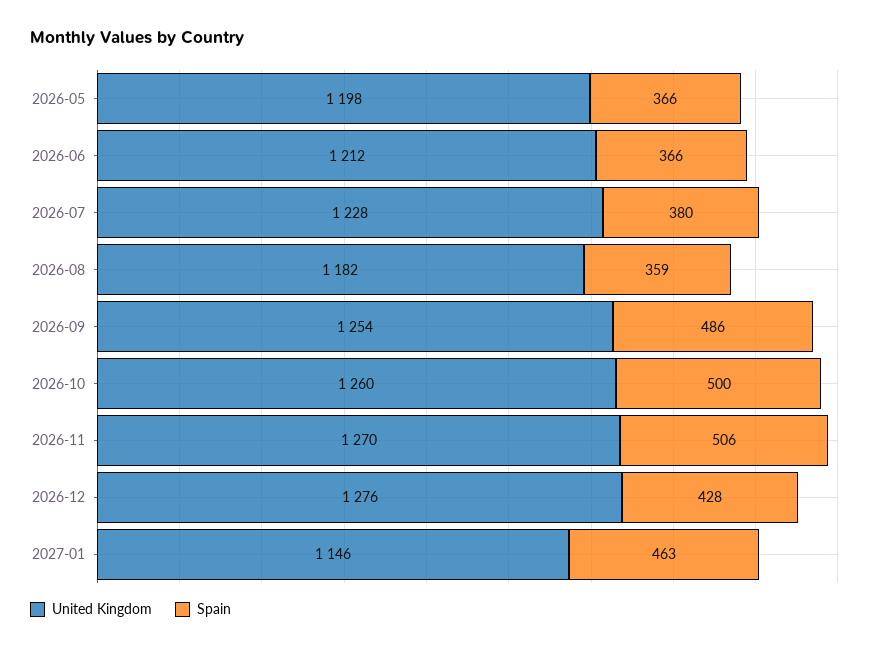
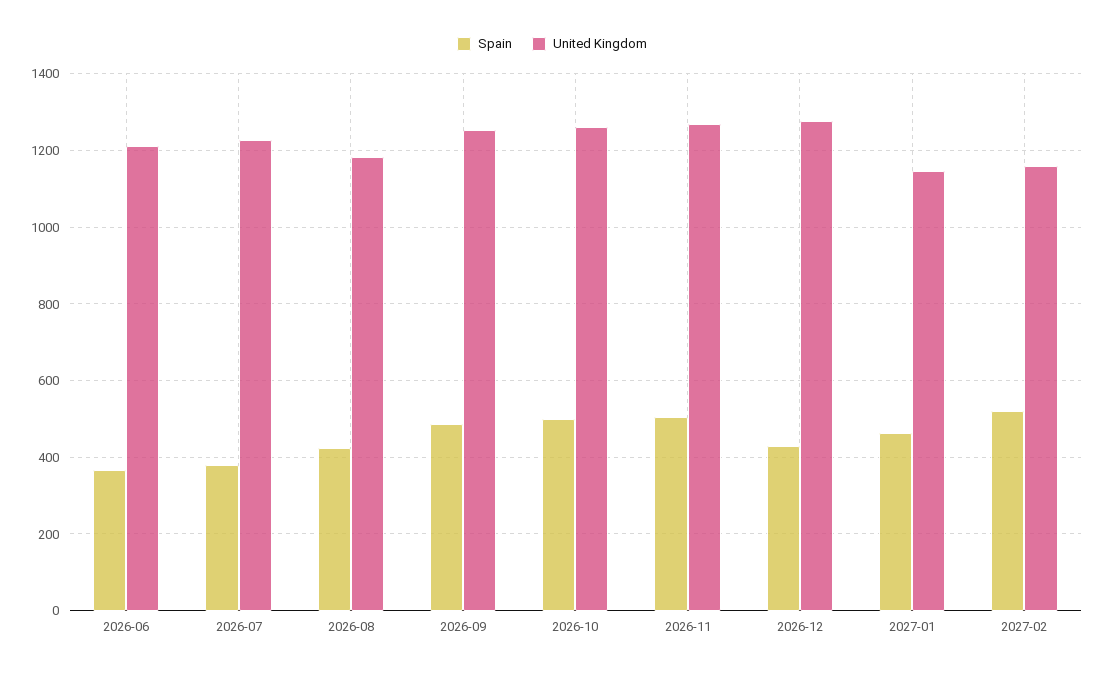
United Kingdom, 2026-05: 1198 -> none
Spain, 2026-05: 366 -> none
Spain, 2026-08: 359 -> 420
Spain, 2027-02: none -> 520
United Kingdom, 2027-02: none -> 1160

